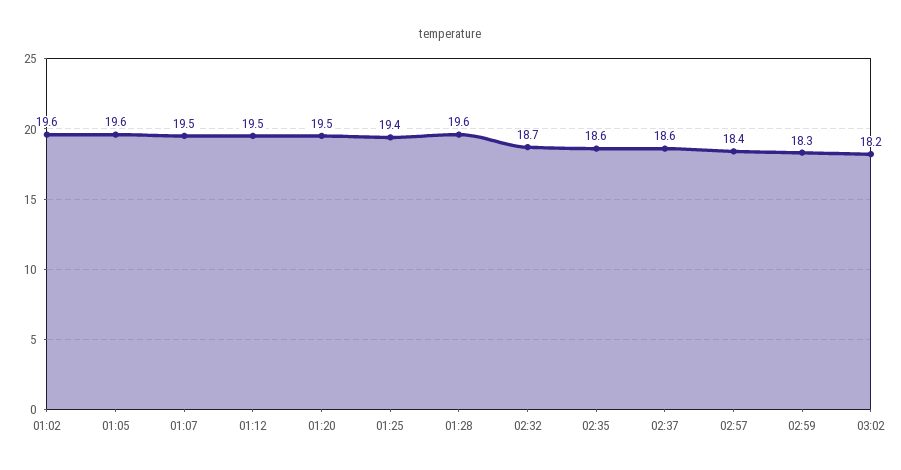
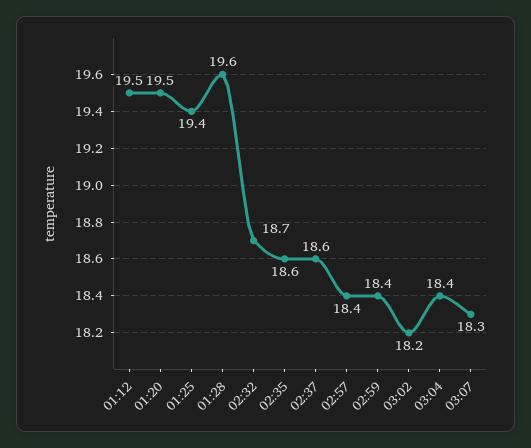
01:02: 19.6 -> none
01:05: 19.6 -> none
01:07: 19.5 -> none
02:59: 18.3 -> 18.4
03:04: none -> 18.4
03:07: none -> 18.3

